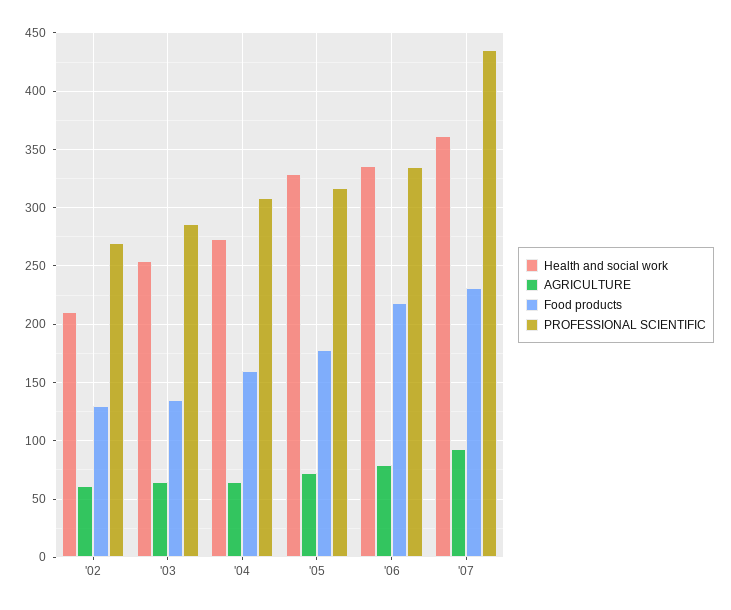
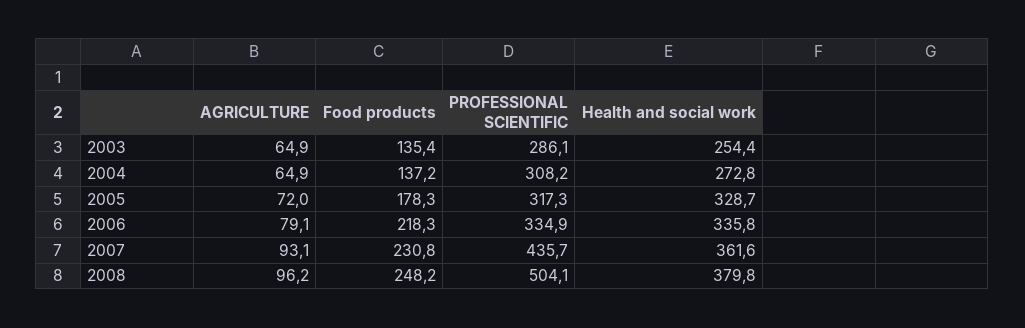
Health and social work, '02: 210 -> none
AGRICULTURE, '02: 60 -> none
Food products, '02: 130 -> none
PROFESSIONAL SCIENTIFIC, '02: 270 -> none
Food products, '04: 160 -> 137.2
AGRICULTURE, 2008: none -> 96.2
Food products, 2008: none -> 248.2
PROFESSIONAL SCIENTIFIC, 2008: none -> 504.1
Health and social work, 2008: none -> 379.8

